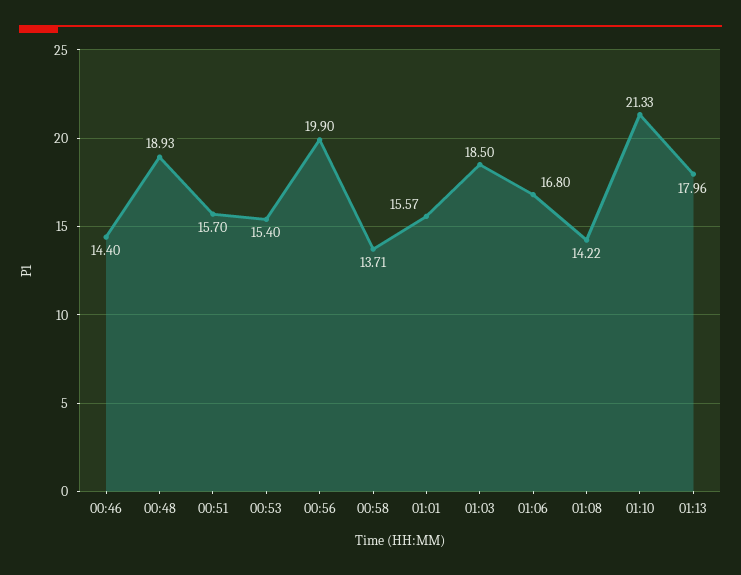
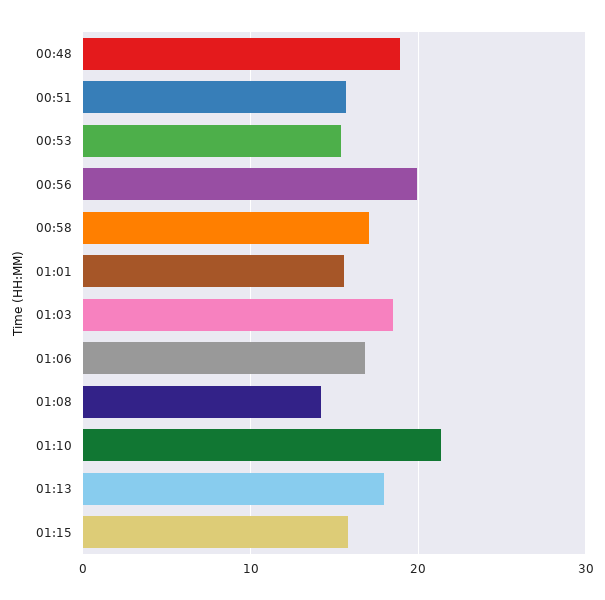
00:46: 14.4 -> none
00:58: 13.71 -> 17
01:15: none -> 16

